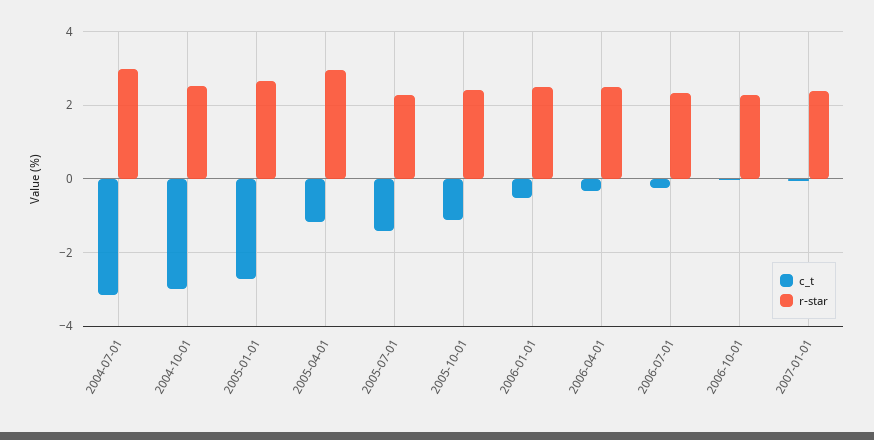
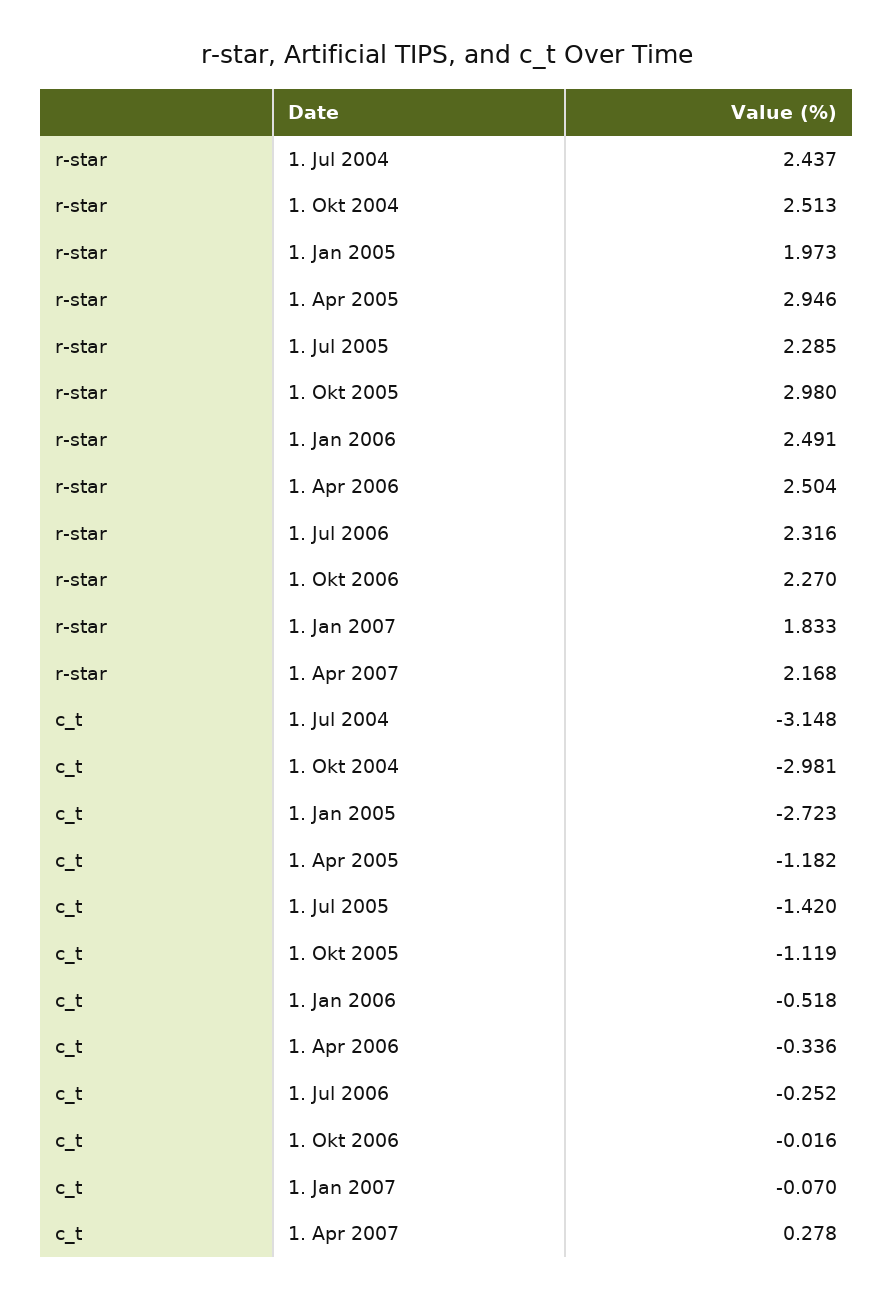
r-star, 2004-07-01: 3 -> 2.437
r-star, 2005-01-01: 2.6 -> 1.973
r-star, 2005-10-01: 2.4 -> 2.98
r-star, 2007-01-01: 2.4 -> 1.833
r-star, 1. Apr 2007: none -> 2.168
c_t, 1. Apr 2007: none -> 0.278

